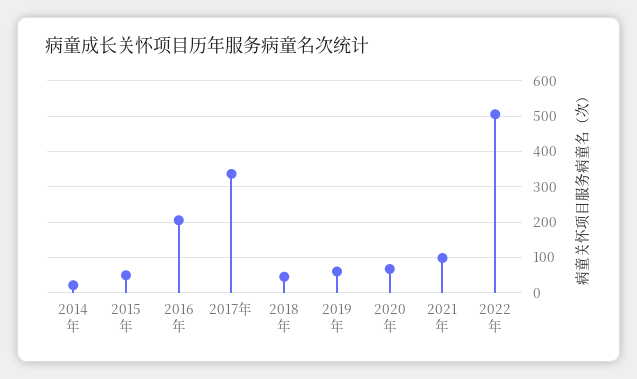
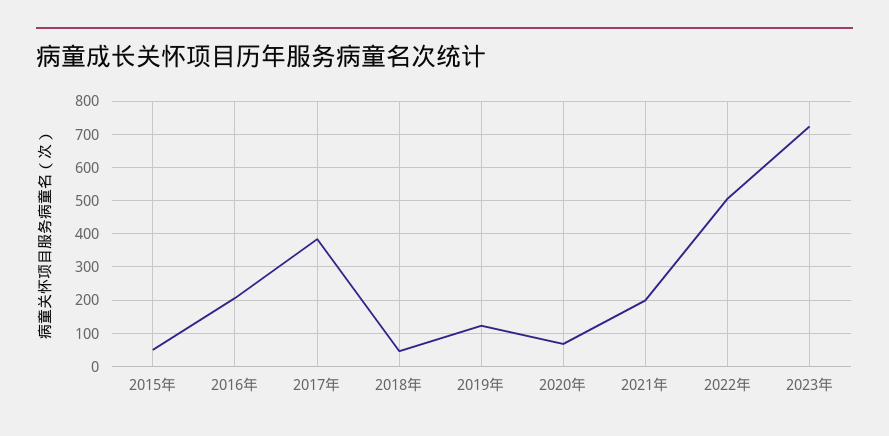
2014年: 20 -> none
2017年: 340 -> 380
2019年: 60 -> 120
2021年: 100 -> 200
2023年: none -> 720

